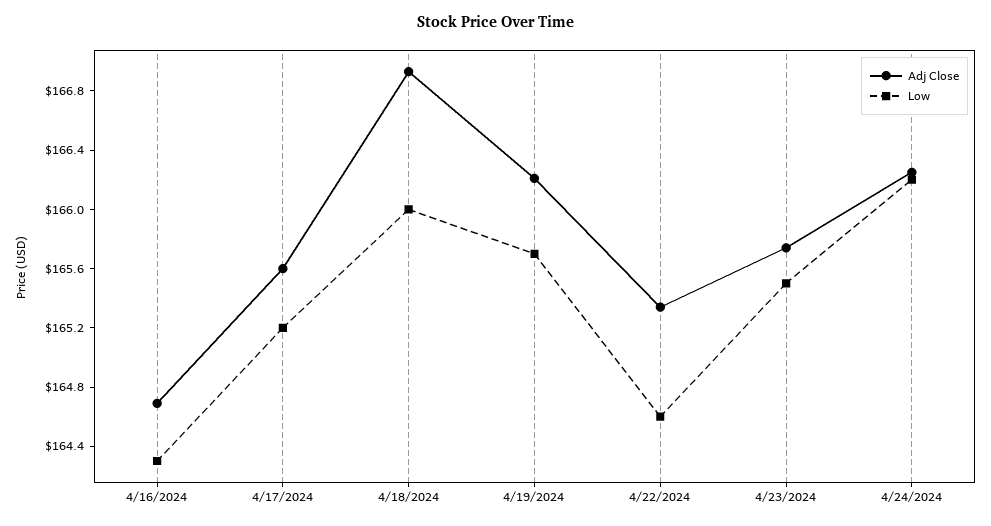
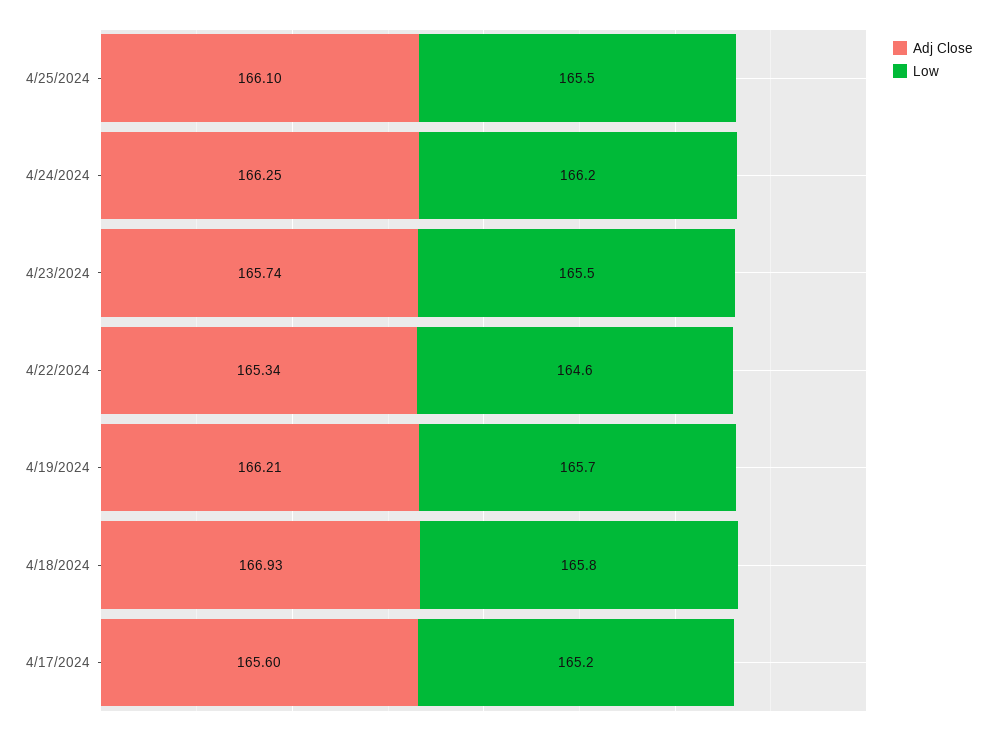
Adj Close, 4/16/2024: 164.7 -> none
Low, 4/16/2024: 164.3 -> none
Low, 4/18/2024: 166 -> 165.8
Adj Close, 4/25/2024: none -> 166.1
Low, 4/25/2024: none -> 165.5

